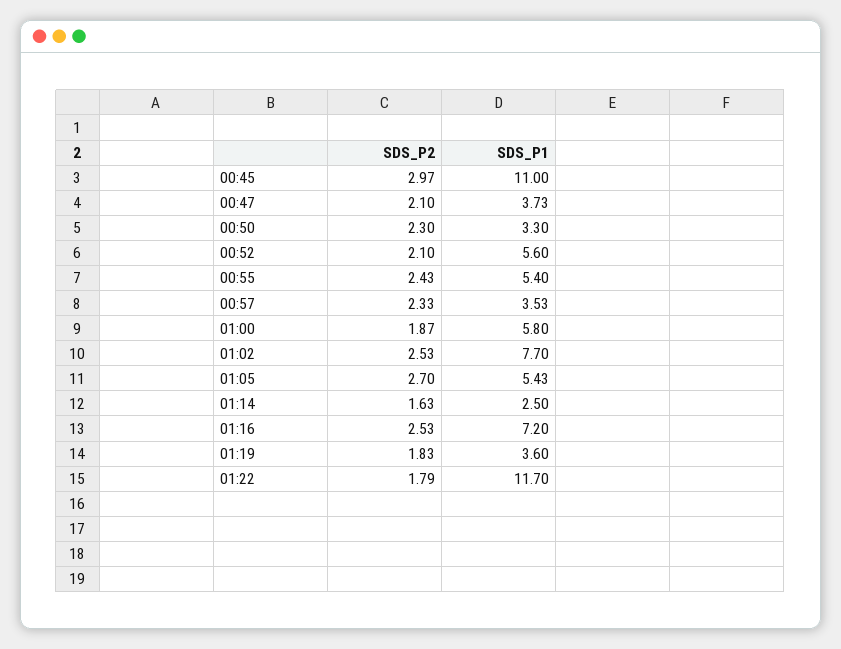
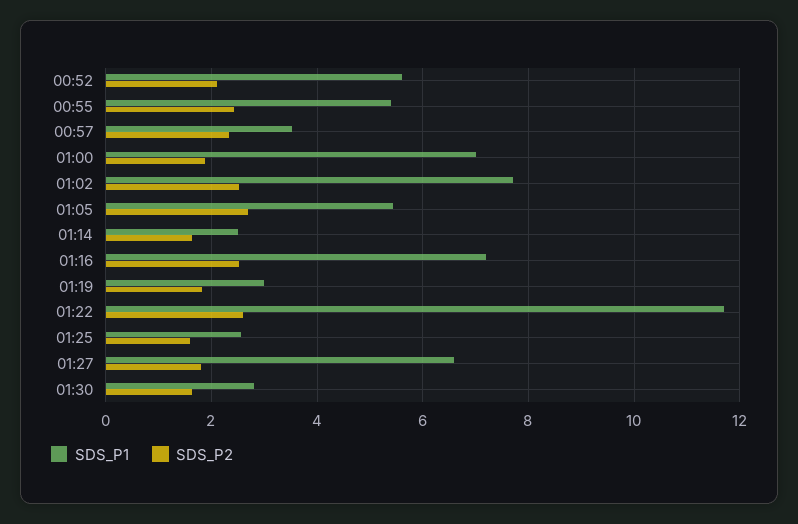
SDS_P2, 00:45: 2.97 -> none
SDS_P1, 00:45: 11 -> none
SDS_P2, 00:47: 2.1 -> none
SDS_P1, 00:47: 3.73 -> none
SDS_P2, 00:50: 2.3 -> none
SDS_P1, 00:50: 3.3 -> none
SDS_P1, 01:00: 5.8 -> 7
SDS_P1, 01:19: 3.6 -> 3
SDS_P2, 01:22: 1.79 -> 2.6
SDS_P1, 01:25: none -> 2.6
SDS_P2, 01:25: none -> 1.6
SDS_P1, 01:27: none -> 6.6
SDS_P2, 01:27: none -> 1.8
SDS_P1, 01:30: none -> 2.8
SDS_P2, 01:30: none -> 1.6

